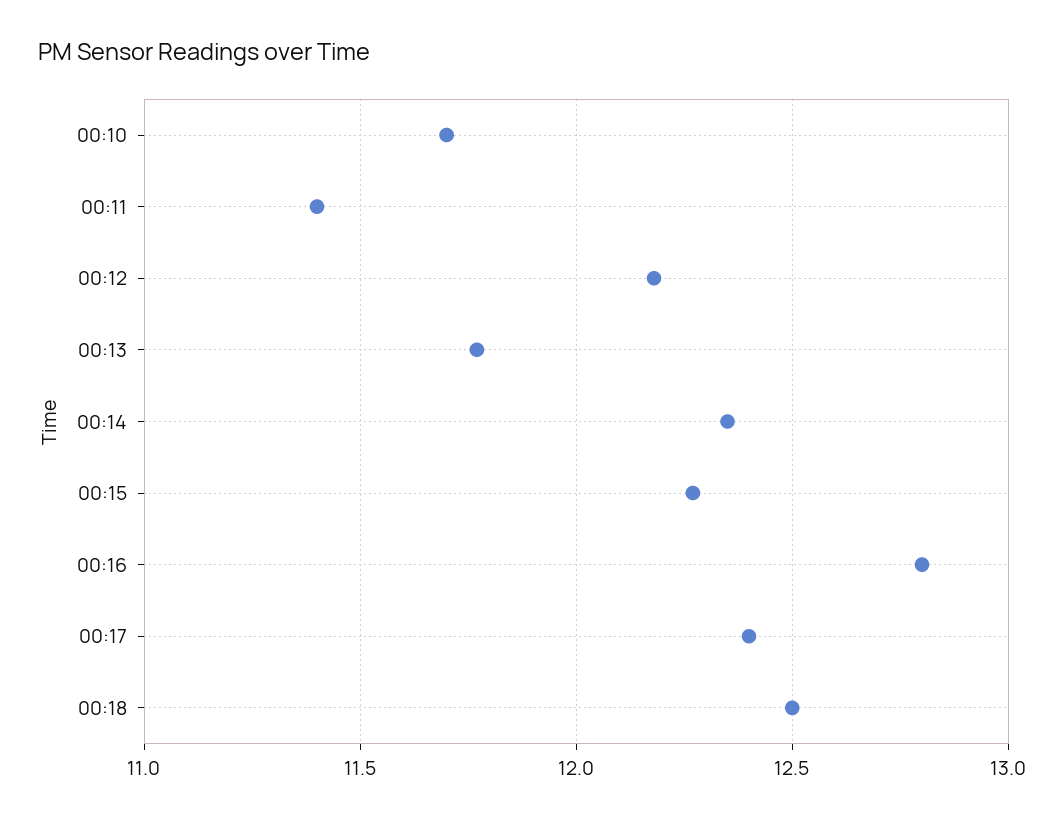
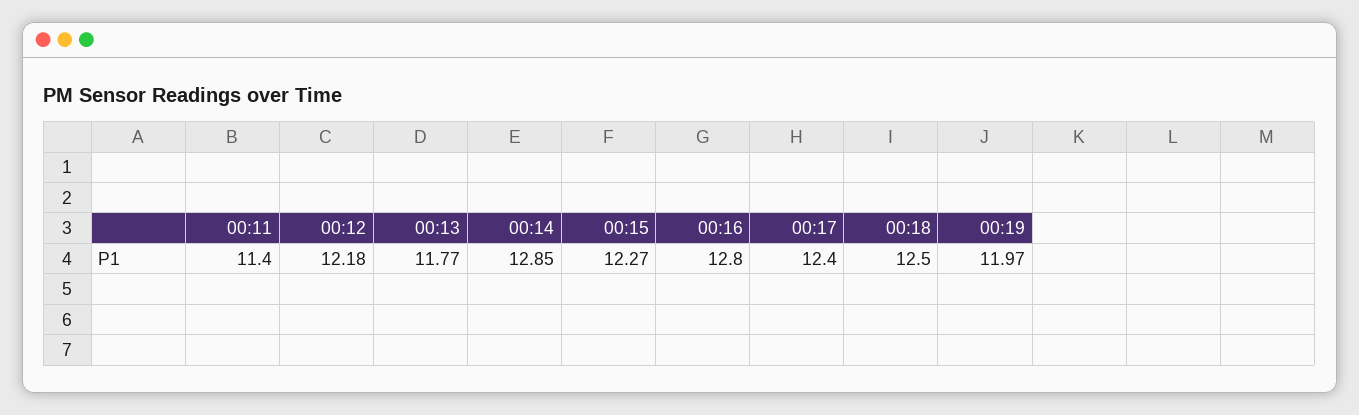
00:10: 11.7 -> none
00:14: 12.35 -> 12.85
00:19: none -> 11.97

